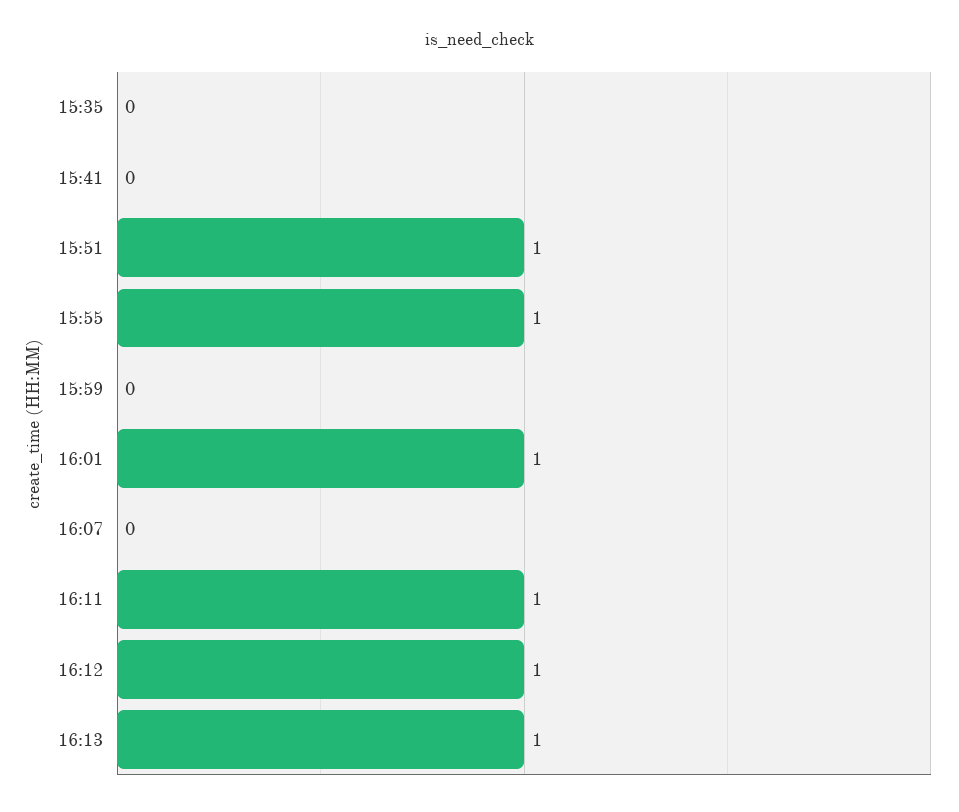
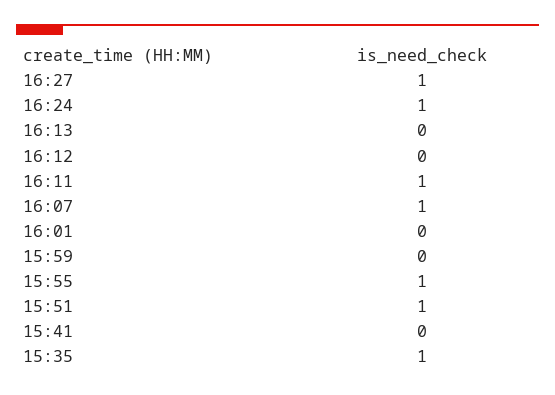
15:35: 0 -> 1
16:01: 1 -> 0
16:07: 0 -> 1
16:12: 1 -> 0
16:13: 1 -> 0
16:27: none -> 1
16:24: none -> 1

